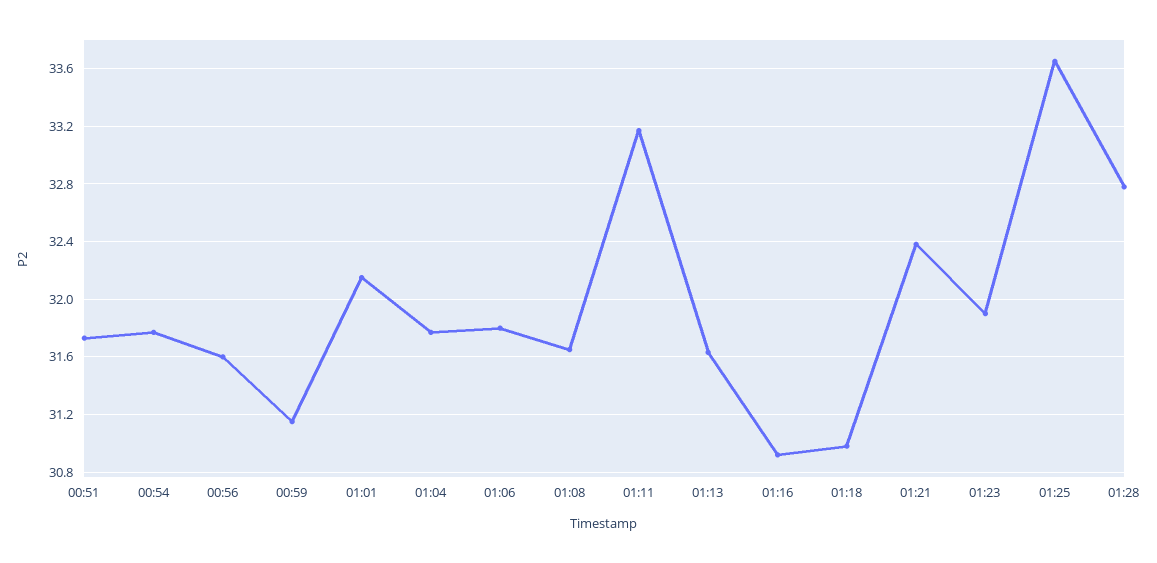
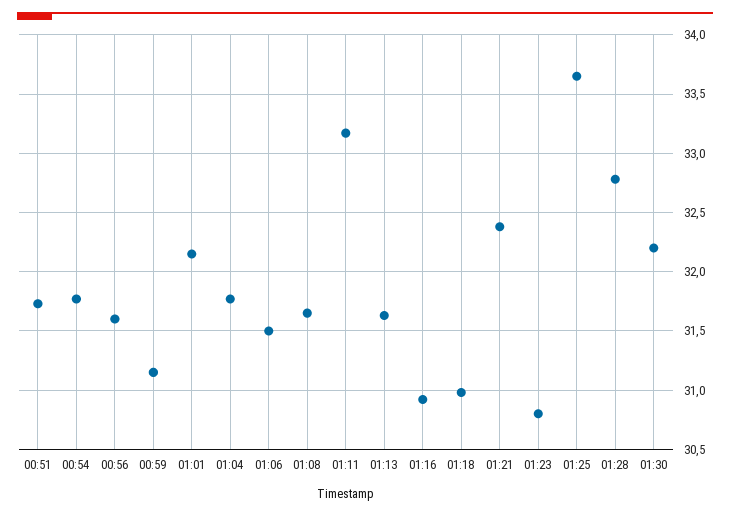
01:06: 31.8 -> 31.5
01:23: 31.9 -> 30.8
01:30: none -> 32.2

